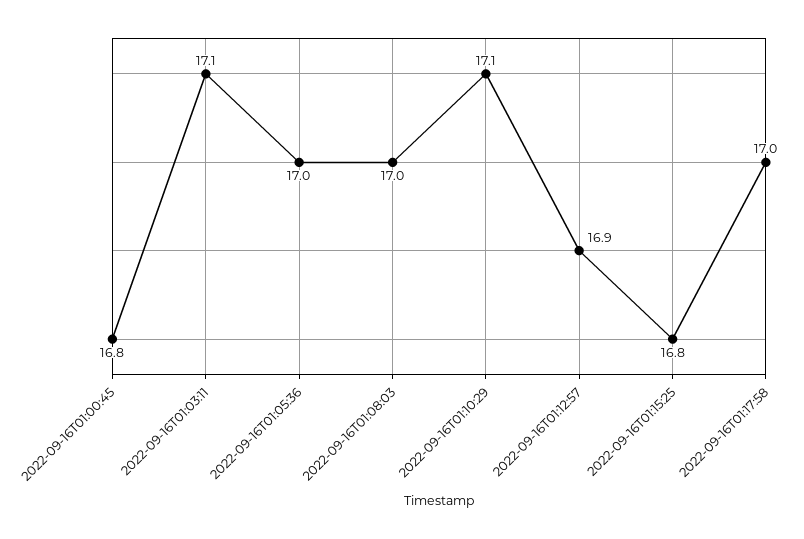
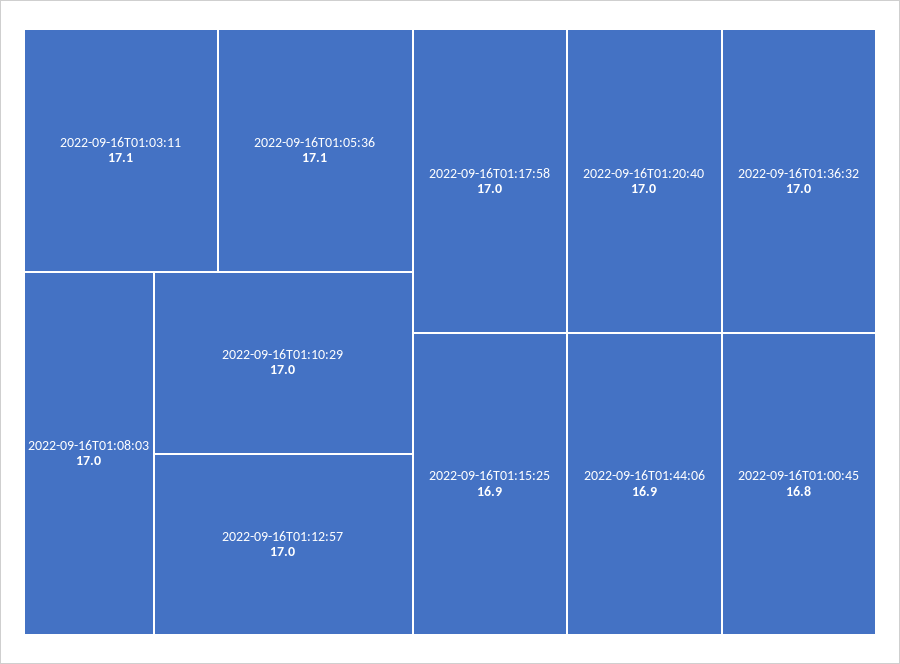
2022-09-16T01:05:36: 17 -> 17.1
2022-09-16T01:10:29: 17.1 -> 17
2022-09-16T01:12:57: 16.9 -> 17
2022-09-16T01:15:25: 16.8 -> 16.9
2022-09-16T01:20:40: none -> 17
2022-09-16T01:36:32: none -> 17
2022-09-16T01:44:06: none -> 16.9

